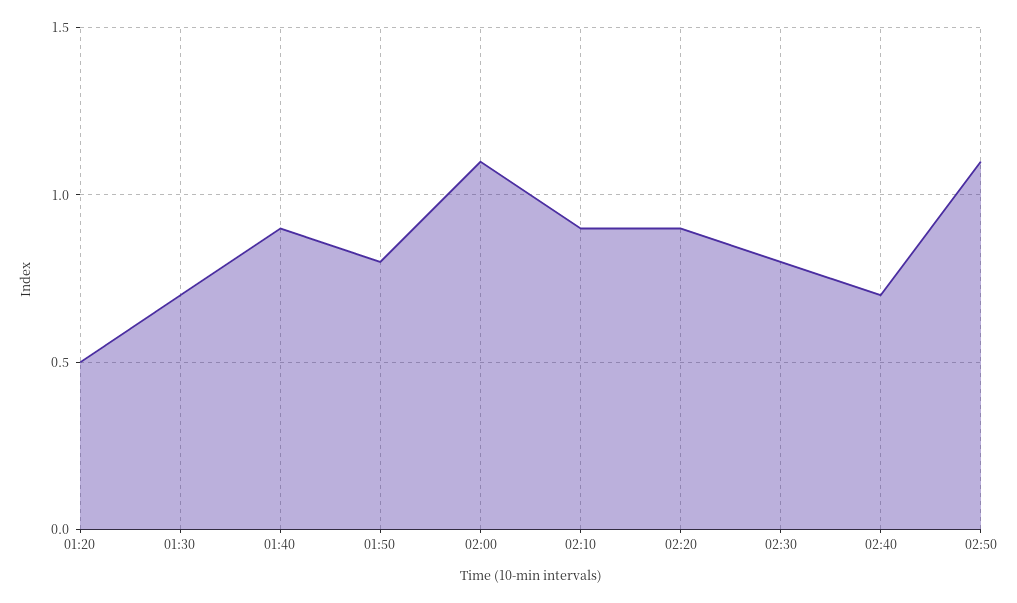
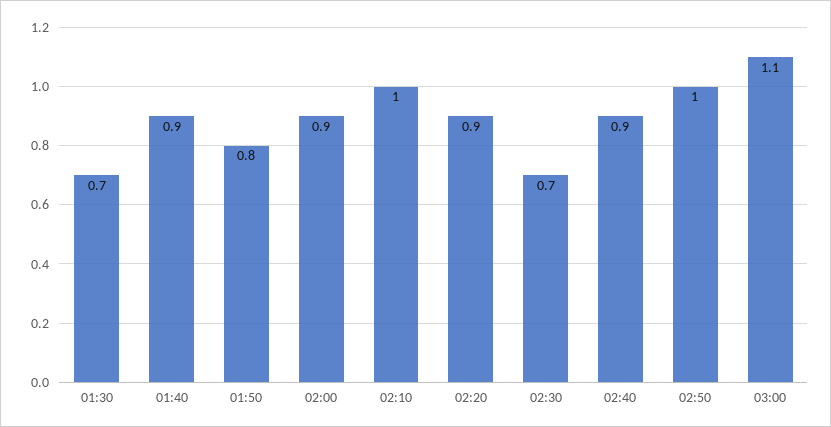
01:20: 0.5 -> none
02:00: 1.1 -> 0.9
02:10: 0.9 -> 1
02:30: 0.8 -> 0.7
02:40: 0.7 -> 0.9
02:50: 1.1 -> 1
03:00: none -> 1.1

